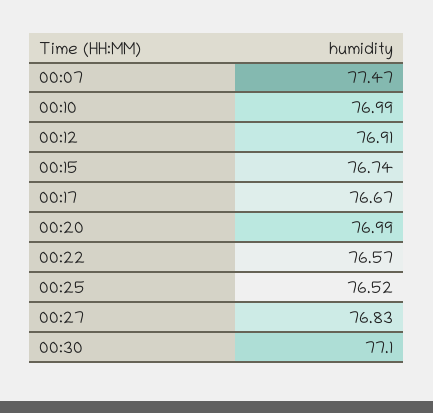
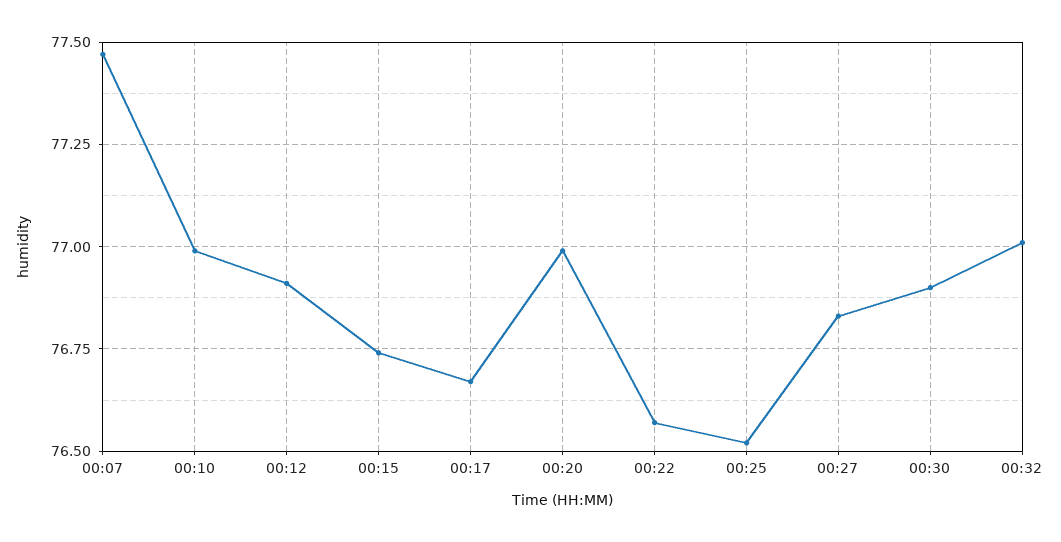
00:30: 77.1 -> 76.9
00:32: none -> 77

